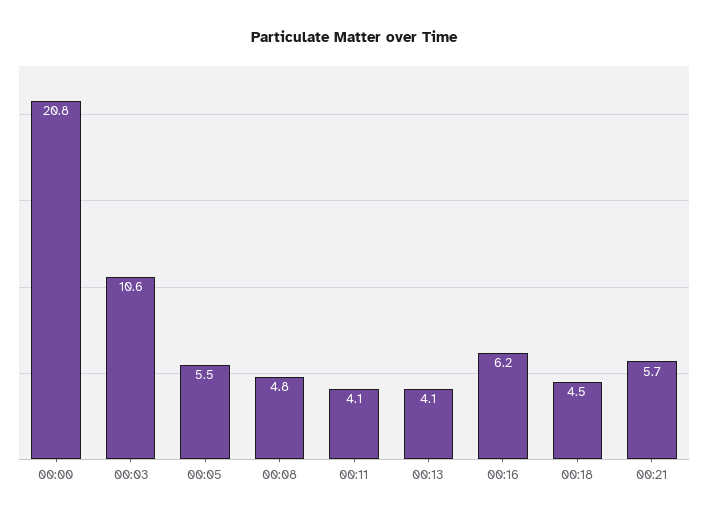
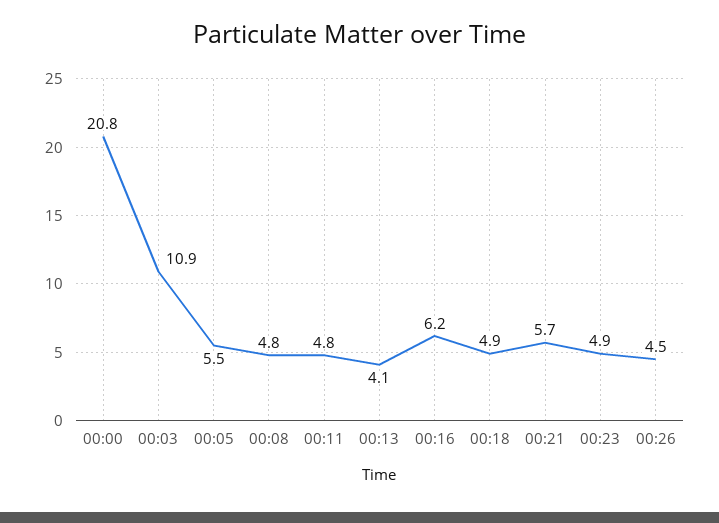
00:03: 10.6 -> 10.9
00:11: 4.1 -> 4.8
00:18: 4.5 -> 4.9
00:23: none -> 4.9
00:26: none -> 4.5

